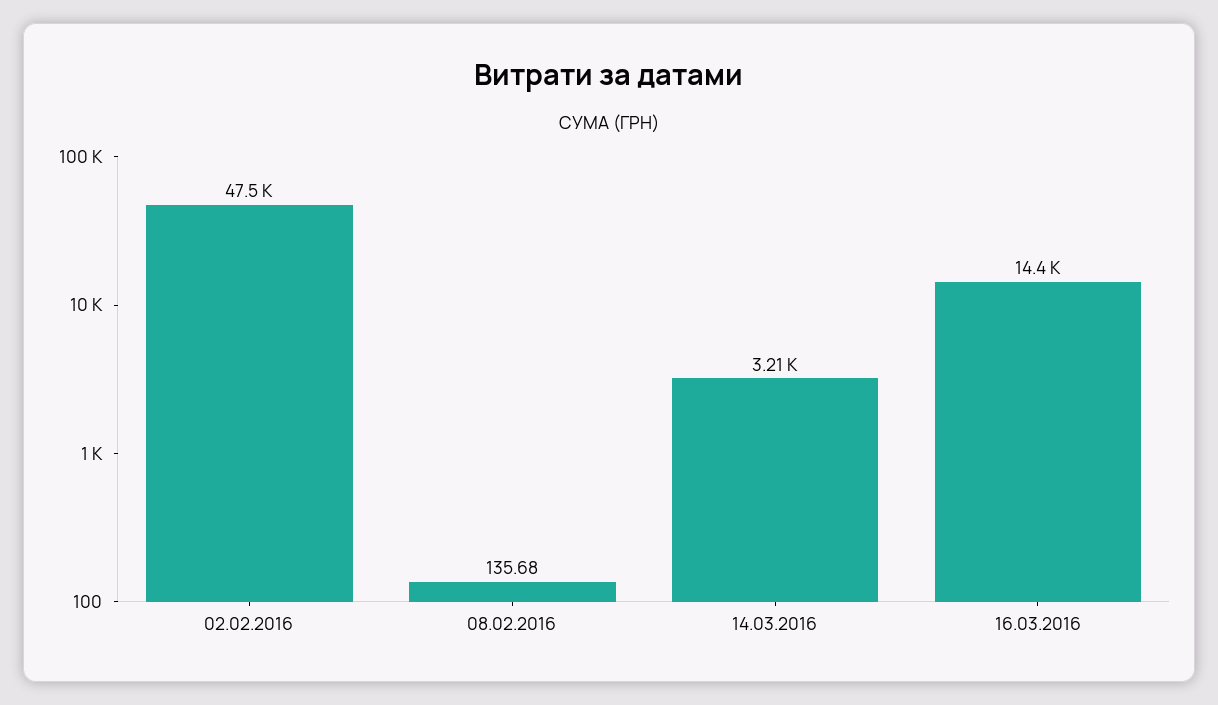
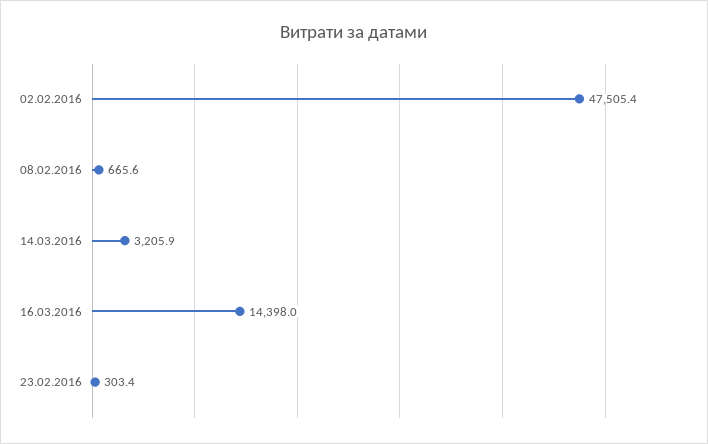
08.02.2016: 135.68 -> 665.6
23.02.2016: none -> 303.4

